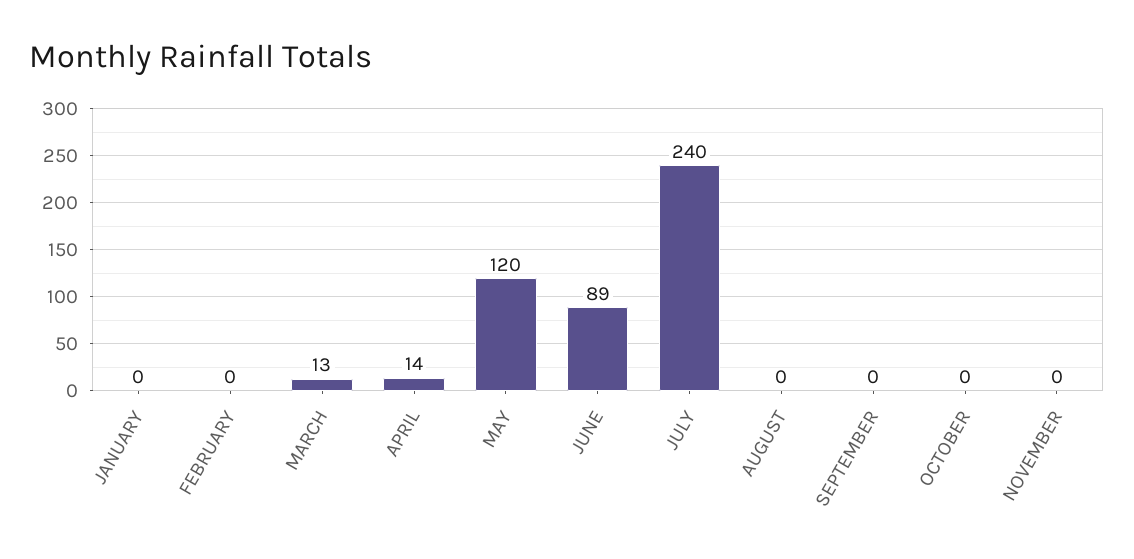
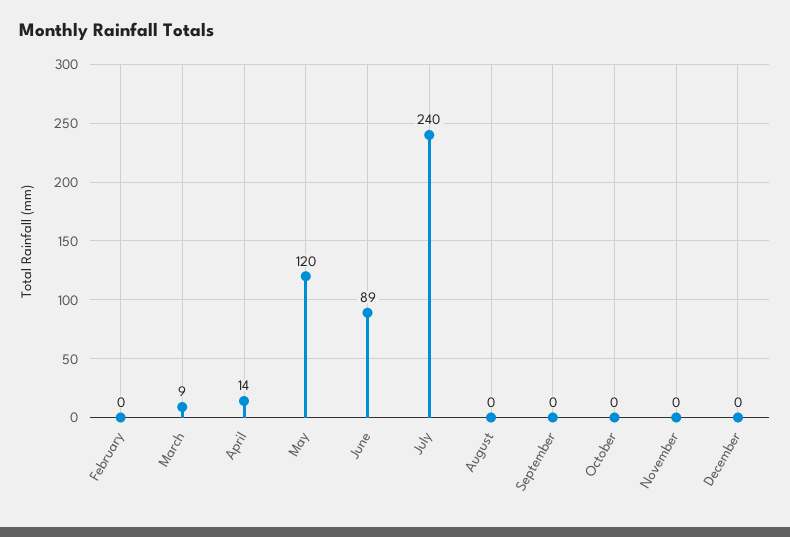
JANUARY: 0 -> none
MARCH: 13 -> 9
December: none -> 0

